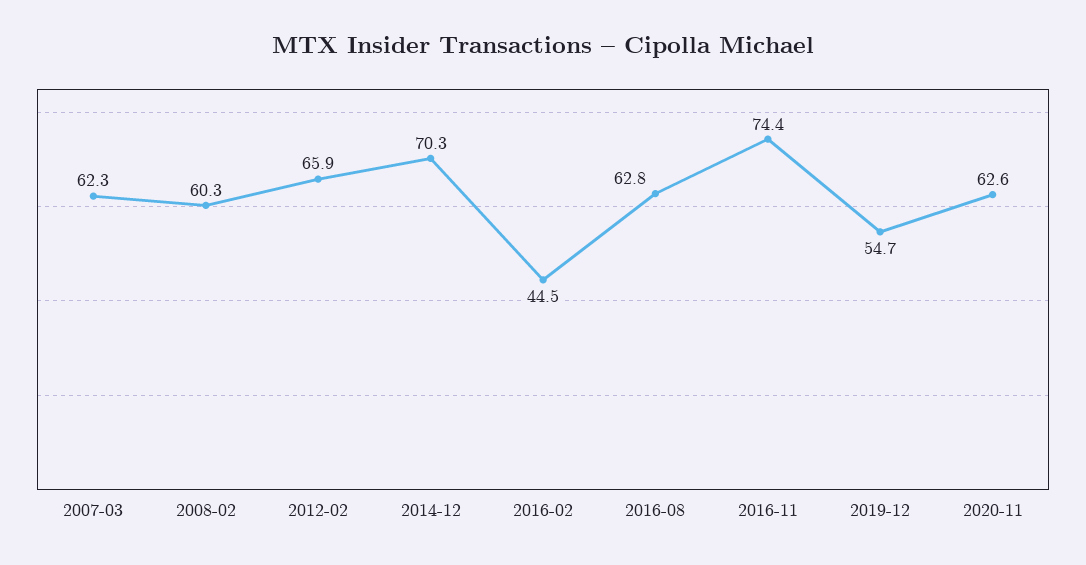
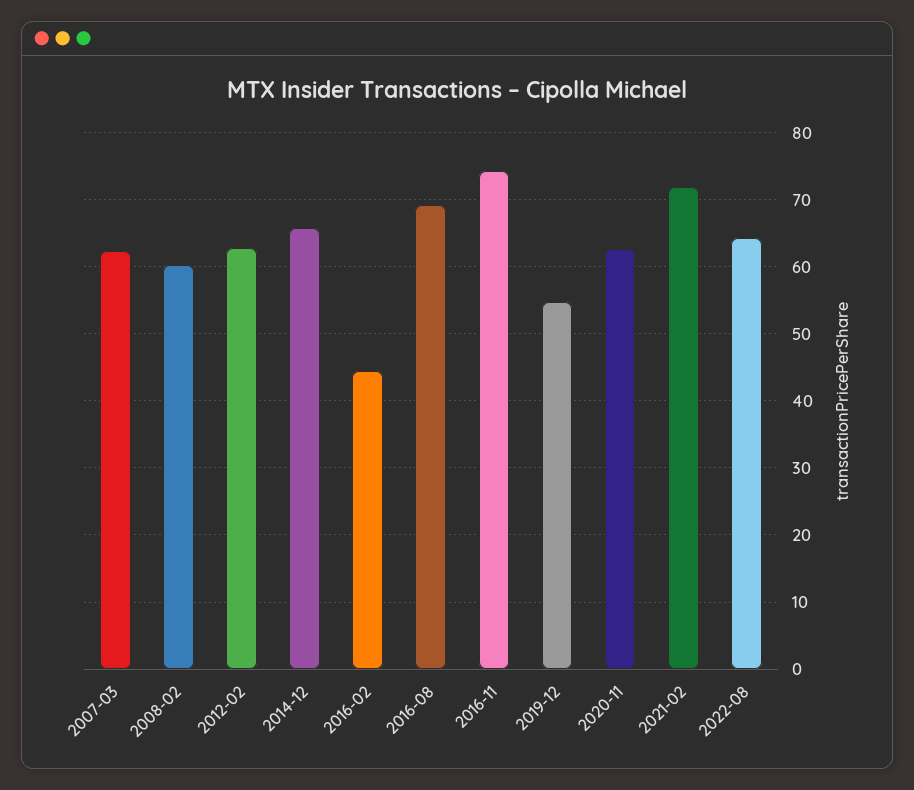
2012-02: 65.9 -> 63
2014-12: 70.3 -> 66
2016-08: 62.8 -> 69
2021-02: none -> 72
2022-08: none -> 64

